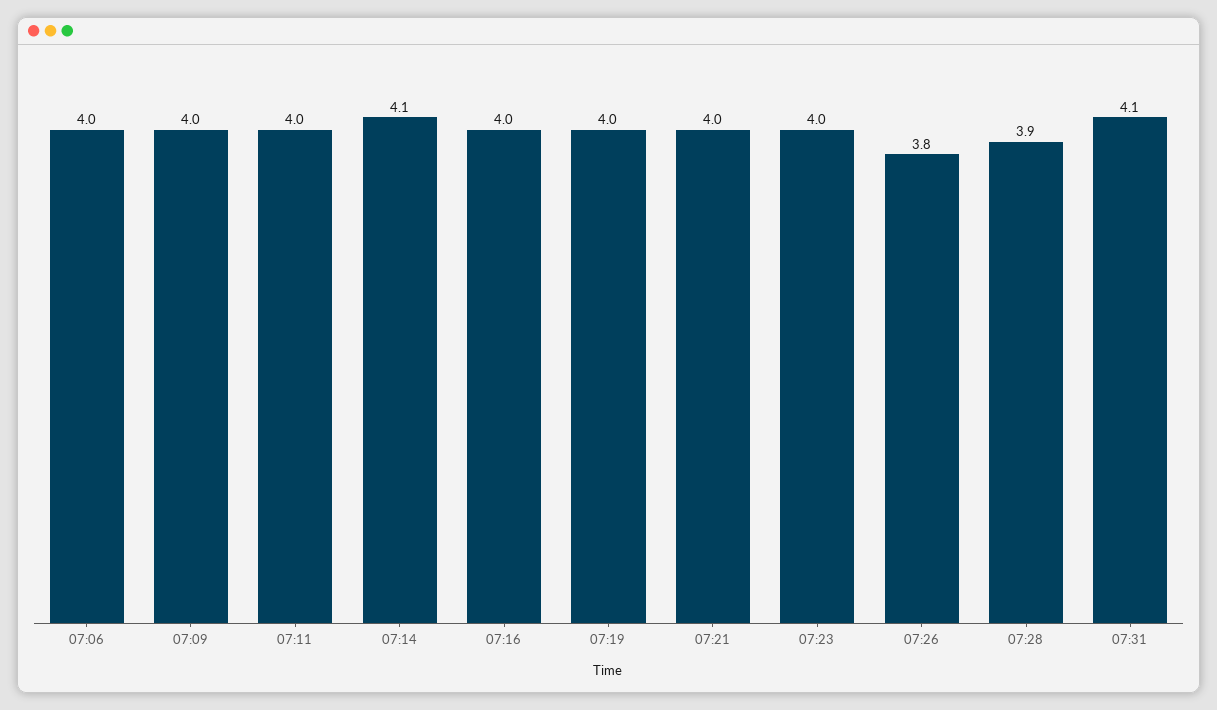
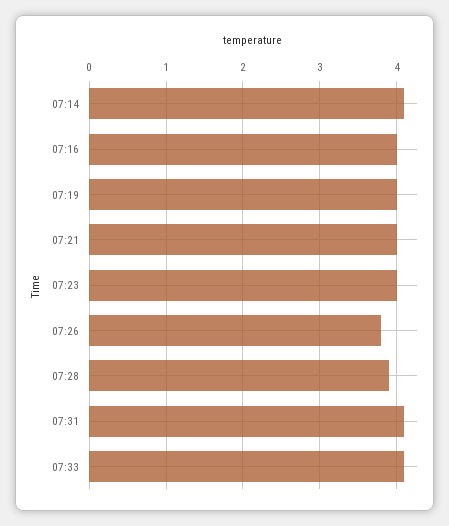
07:06: 4 -> none
07:09: 4 -> none
07:11: 4 -> none
07:33: none -> 4.1

